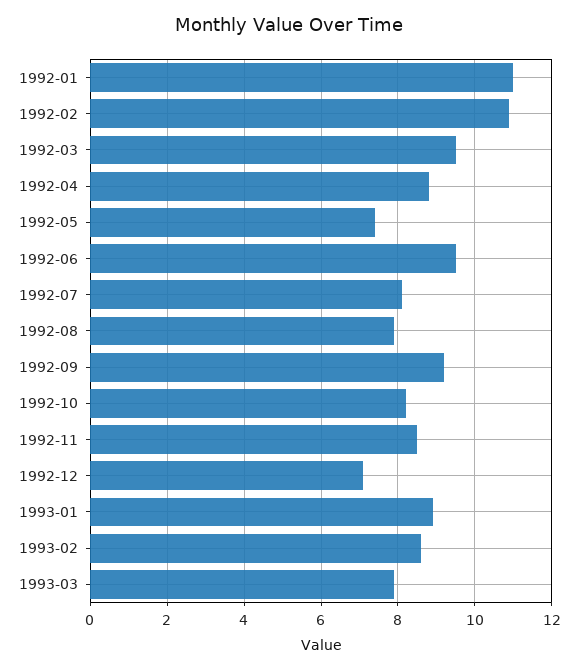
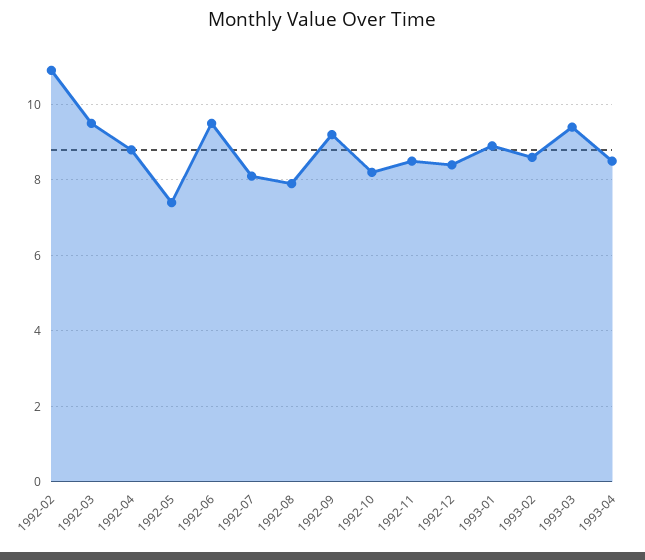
1992-01: 11 -> none
1992-12: 7 -> 8.5
1993-03: 8 -> 9.5
1993-04: none -> 8.5

